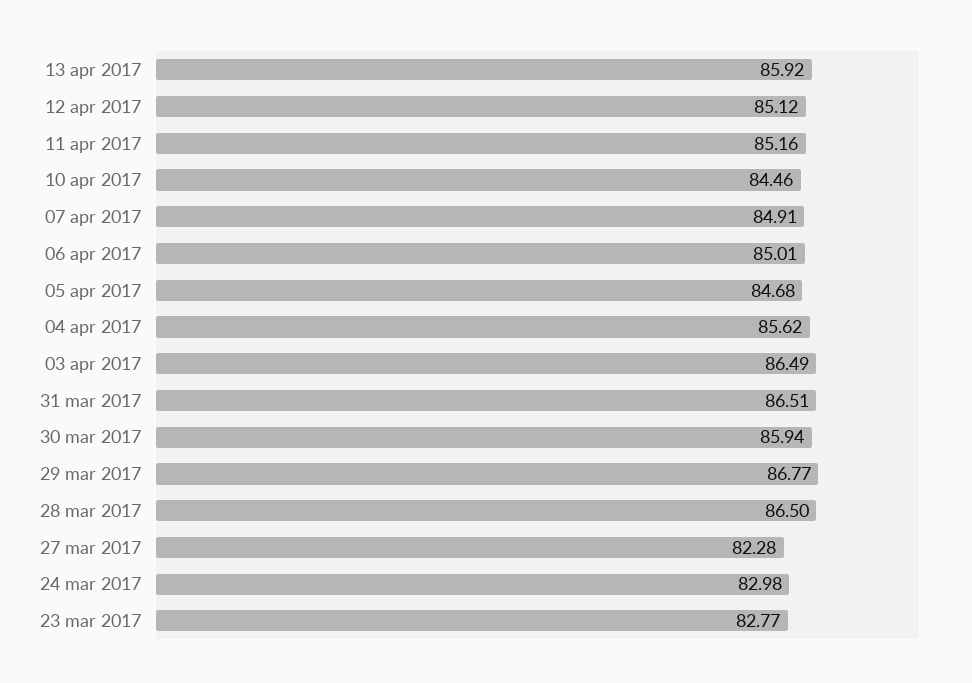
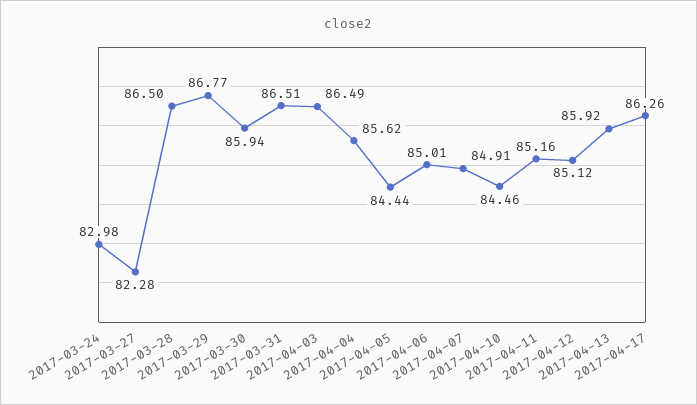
05 apr 2017: 84.68 -> 84.44
23 mar 2017: 82.77 -> none
2017-04-17: none -> 86.26

